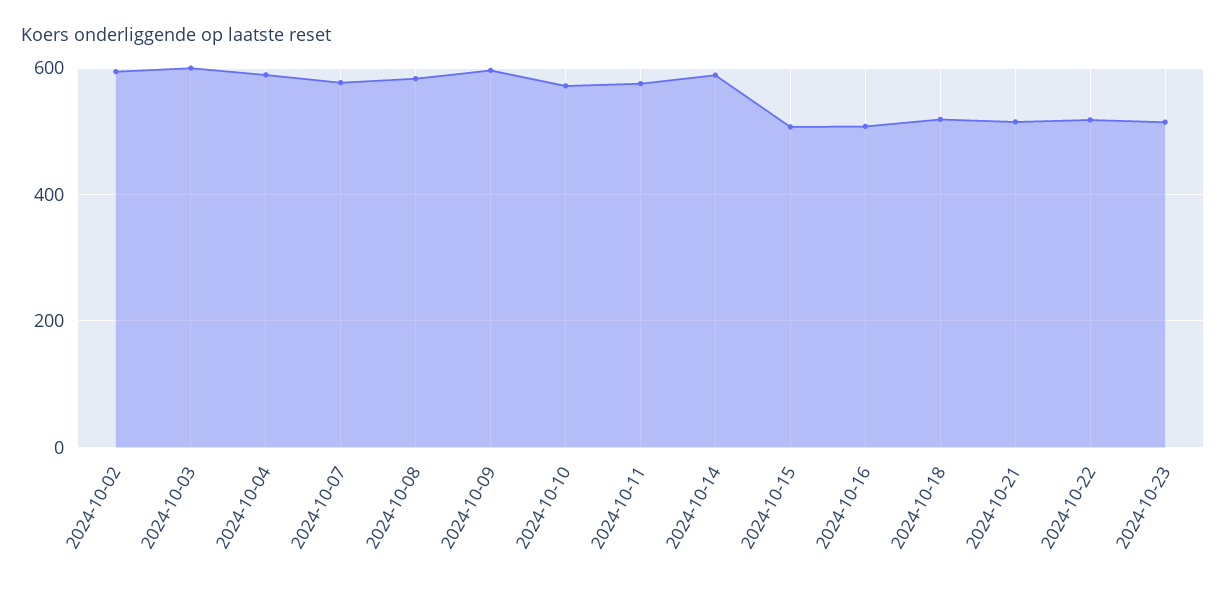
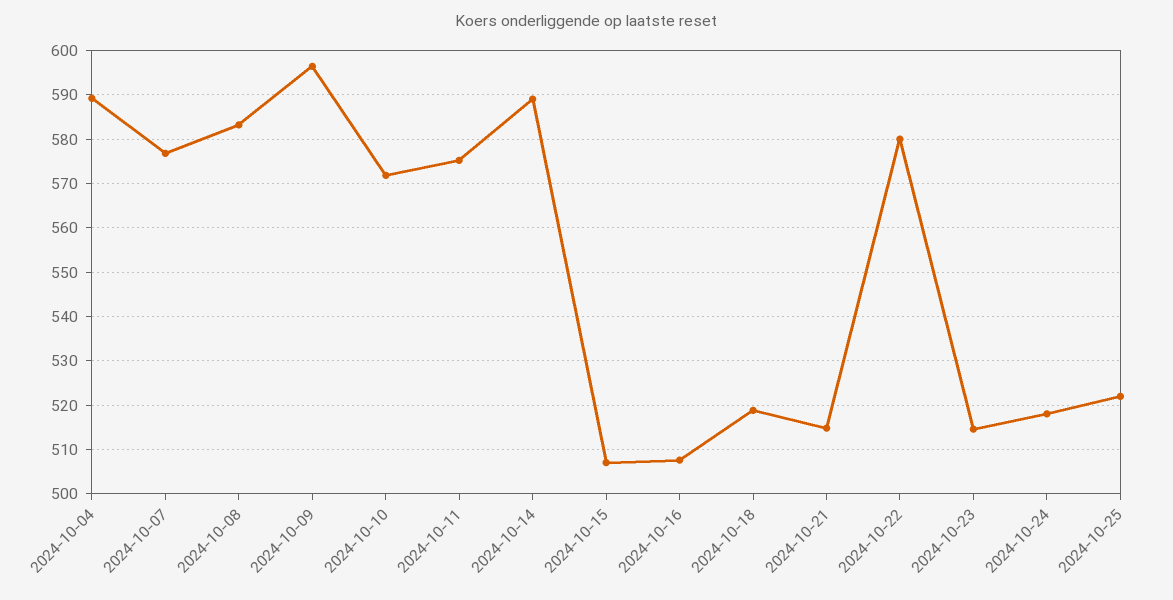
2024-10-02: 600 -> none
2024-10-03: 600 -> none
2024-10-22: 520 -> 580
2024-10-24: none -> 518
2024-10-25: none -> 522

